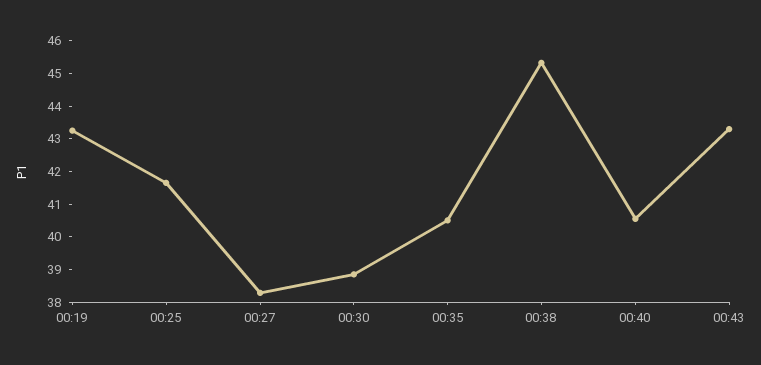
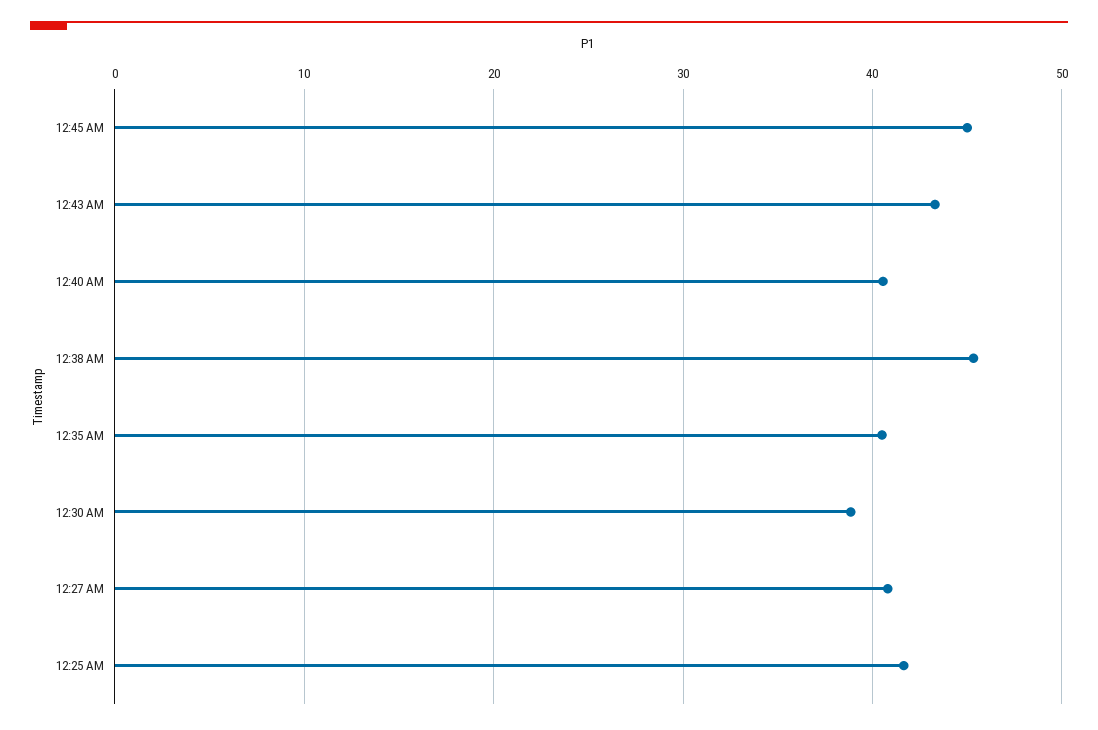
00:19: 43.25 -> none
00:27: 38.25 -> 41
12:45 AM: none -> 45

